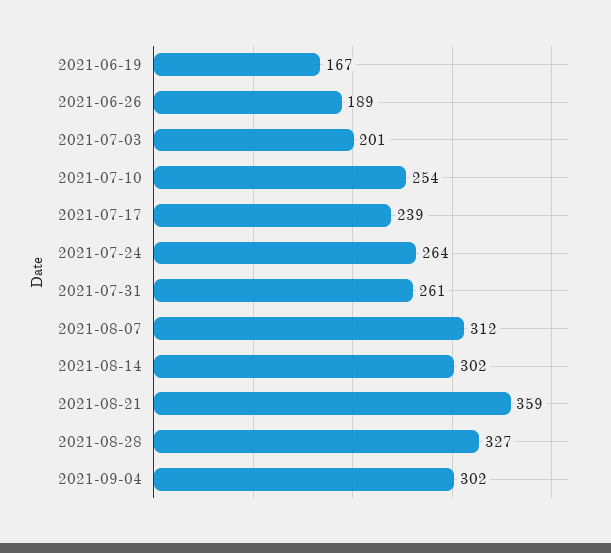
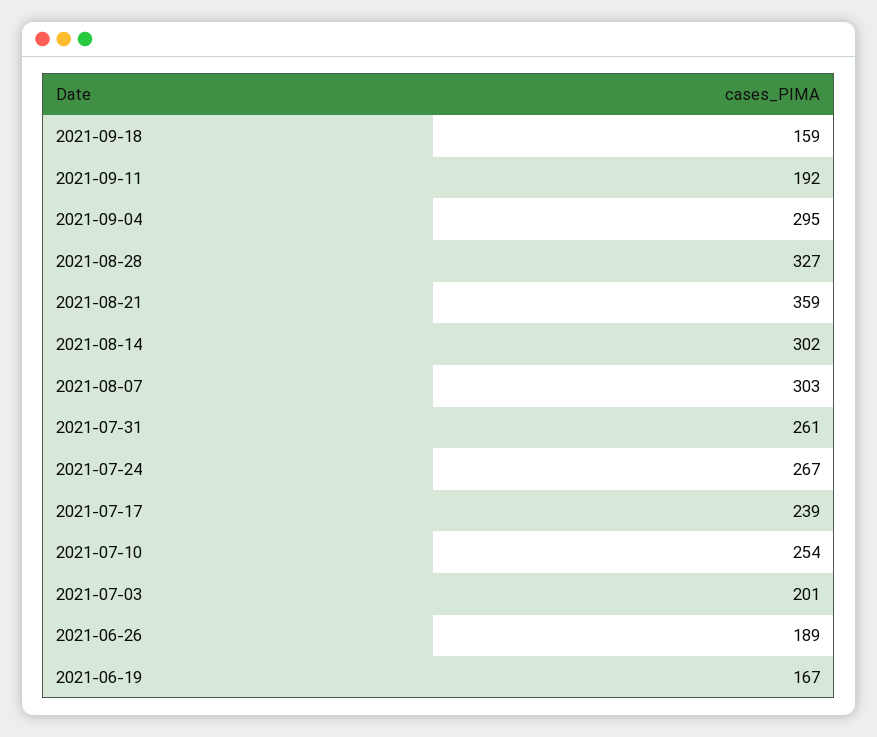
2021-07-24: 264 -> 267
2021-08-07: 312 -> 303
2021-09-04: 302 -> 295
2021-09-18: none -> 159
2021-09-11: none -> 192

